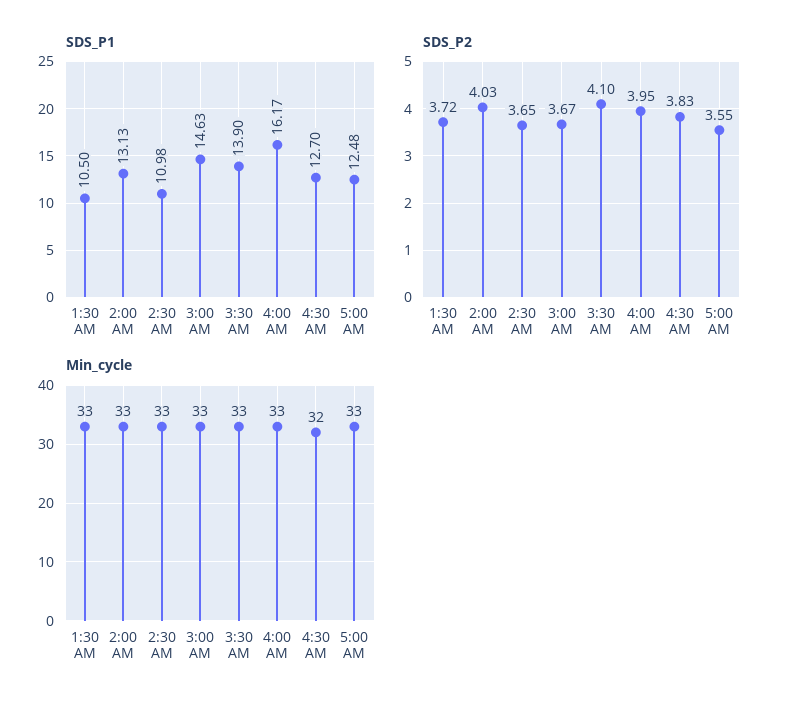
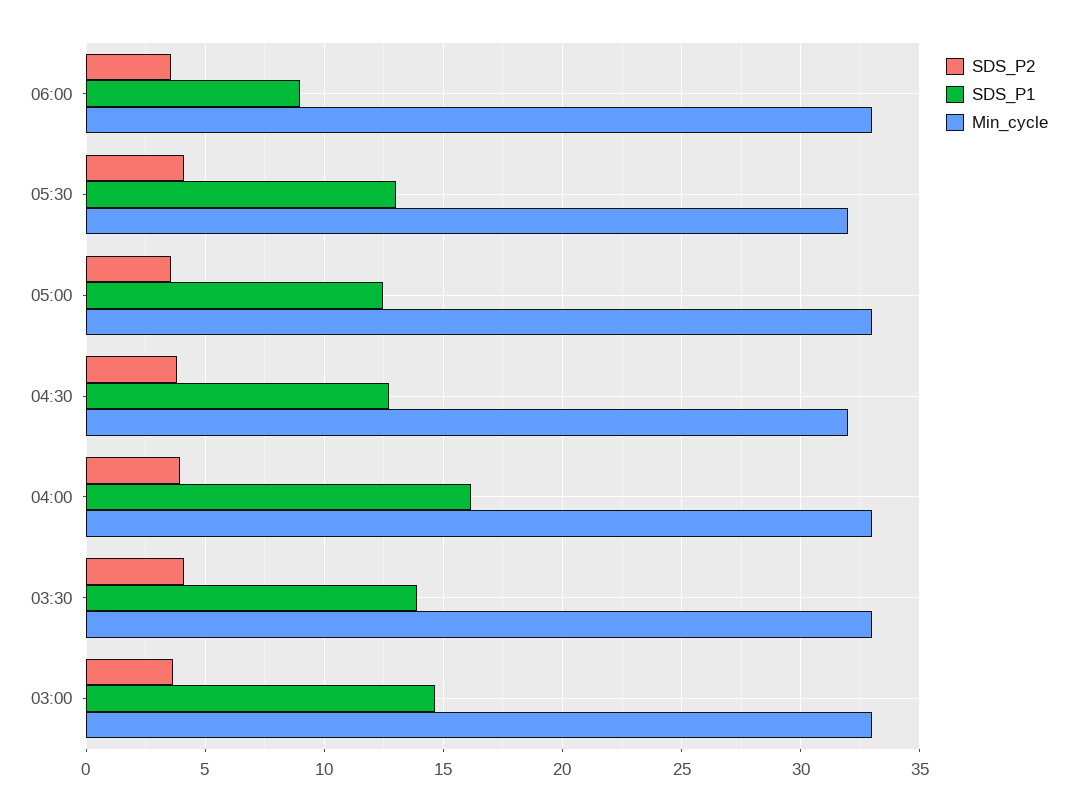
SDS_P1, 1:30 AM: 10.5 -> none
SDS_P1, 2:00 AM: 13.13 -> none
SDS_P1, 2:30 AM: 10.98 -> none
SDS_P2, 1:30 AM: 3.72 -> none
SDS_P2, 2:00 AM: 4.03 -> none
SDS_P2, 2:30 AM: 3.65 -> none
Min_cycle, 1:30 AM: 33 -> none
Min_cycle, 2:00 AM: 33 -> none
Min_cycle, 2:30 AM: 33 -> none
SDS_P2, 06:00: none -> 3.5
SDS_P1, 06:00: none -> 9
Min_cycle, 06:00: none -> 33
SDS_P2, 05:30: none -> 4
SDS_P1, 05:30: none -> 13
Min_cycle, 05:30: none -> 32

